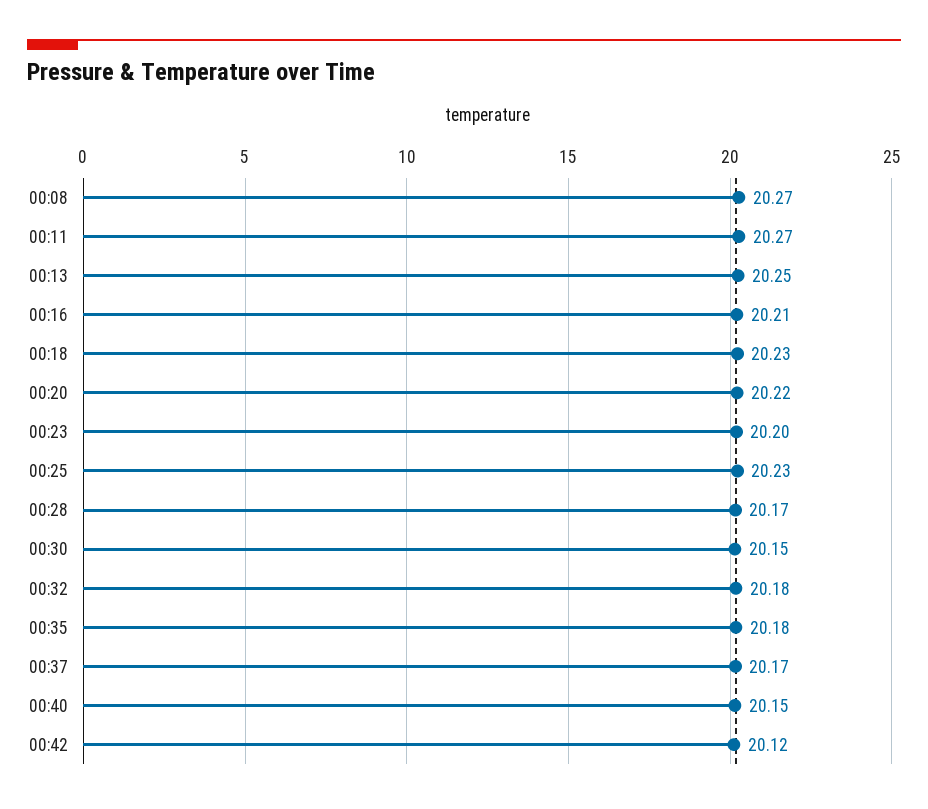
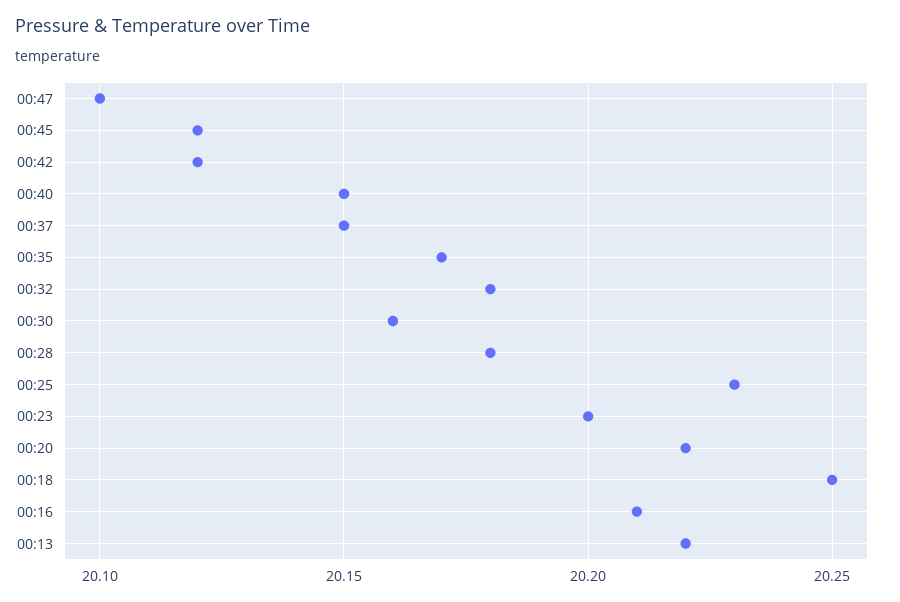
00:08: 20.27 -> none
00:11: 20.27 -> none
00:13: 20.25 -> 20.22
00:18: 20.23 -> 20.25
00:28: 20.17 -> 20.18
00:30: 20.15 -> 20.16
00:35: 20.18 -> 20.17
00:37: 20.17 -> 20.15
00:47: none -> 20.1
00:45: none -> 20.12

